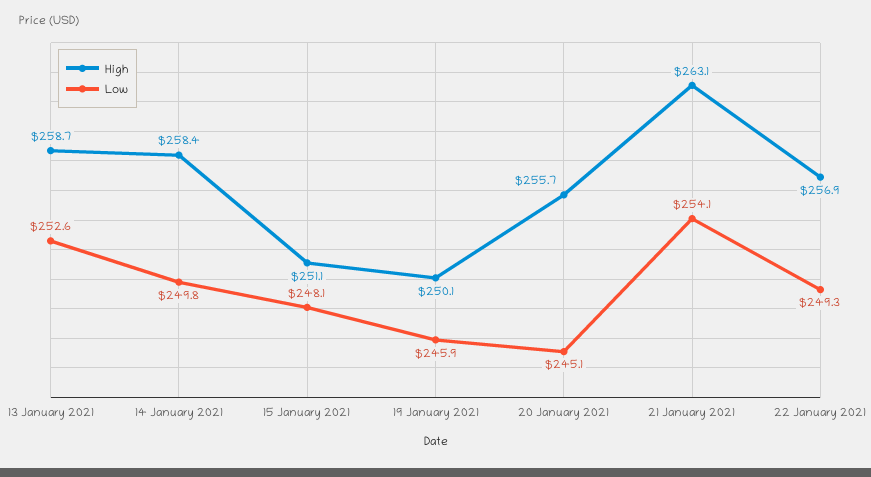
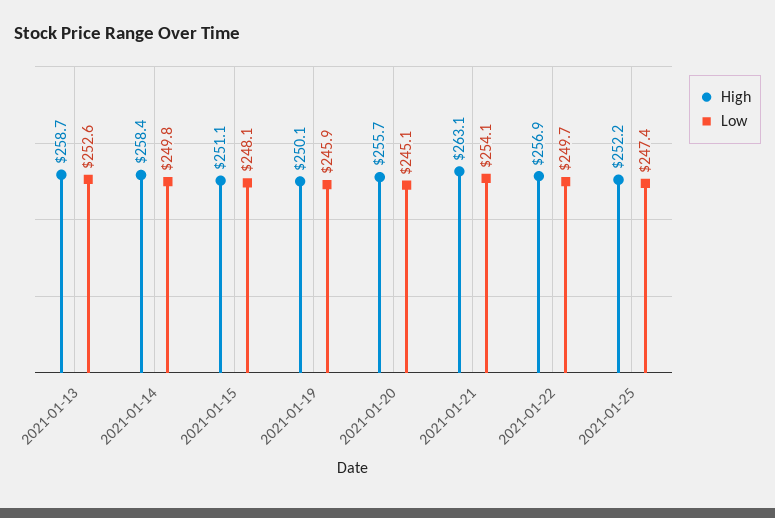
Low, 22 January 2021: 249.3 -> 249.7
High, 2021-01-25: none -> 252.2
Low, 2021-01-25: none -> 247.4

